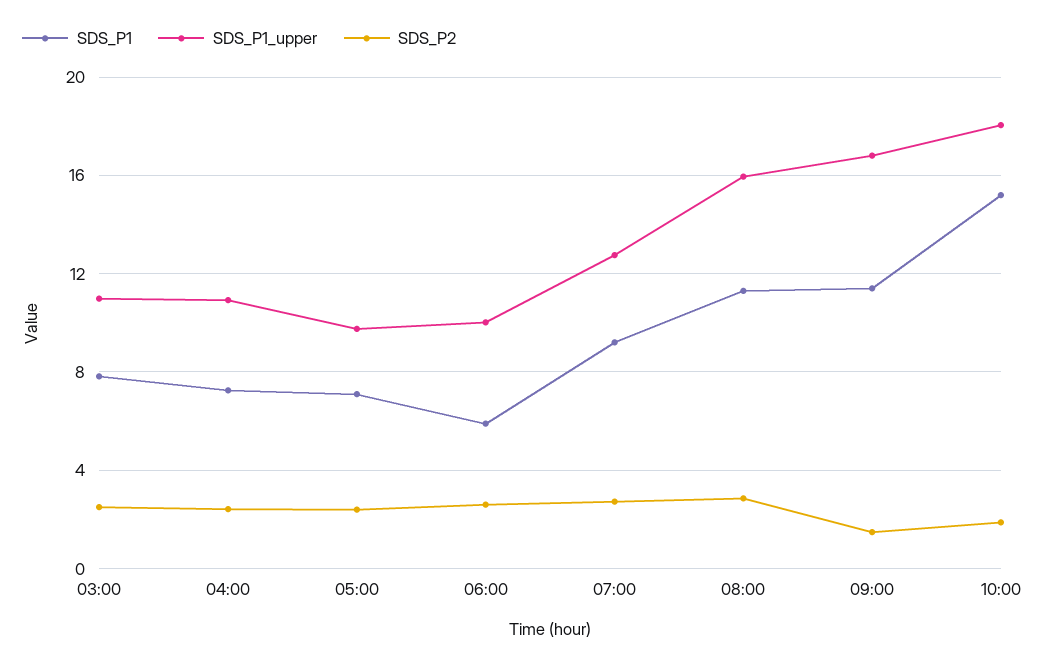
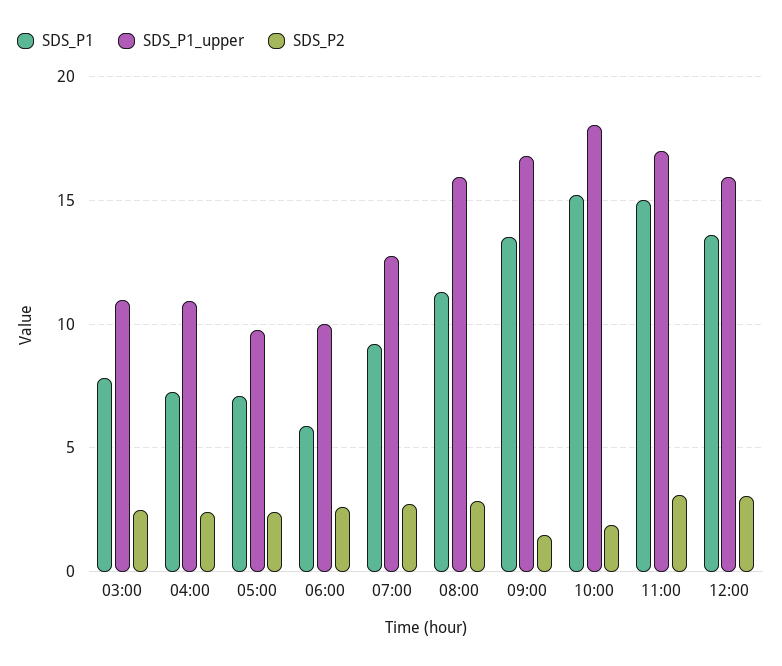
SDS_P1, 09:00: 11.5 -> 13.5
SDS_P1, 11:00: none -> 15
SDS_P1_upper, 11:00: none -> 17
SDS_P2, 11:00: none -> 3
SDS_P1, 12:00: none -> 13.5
SDS_P1_upper, 12:00: none -> 16
SDS_P2, 12:00: none -> 3

